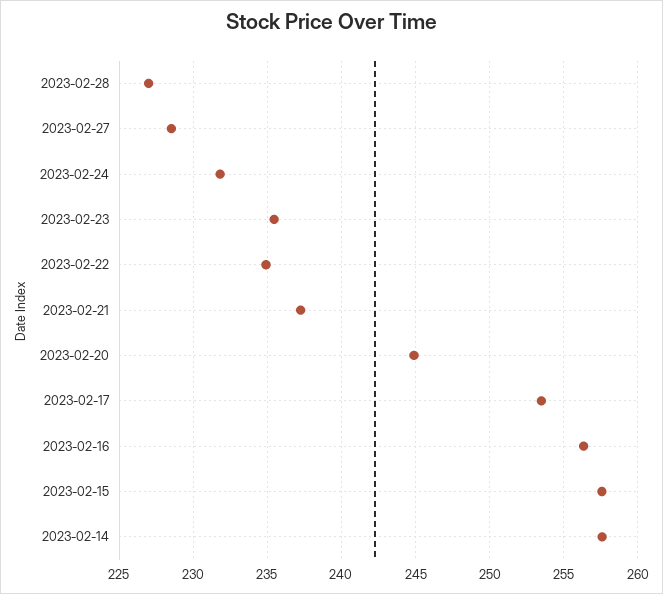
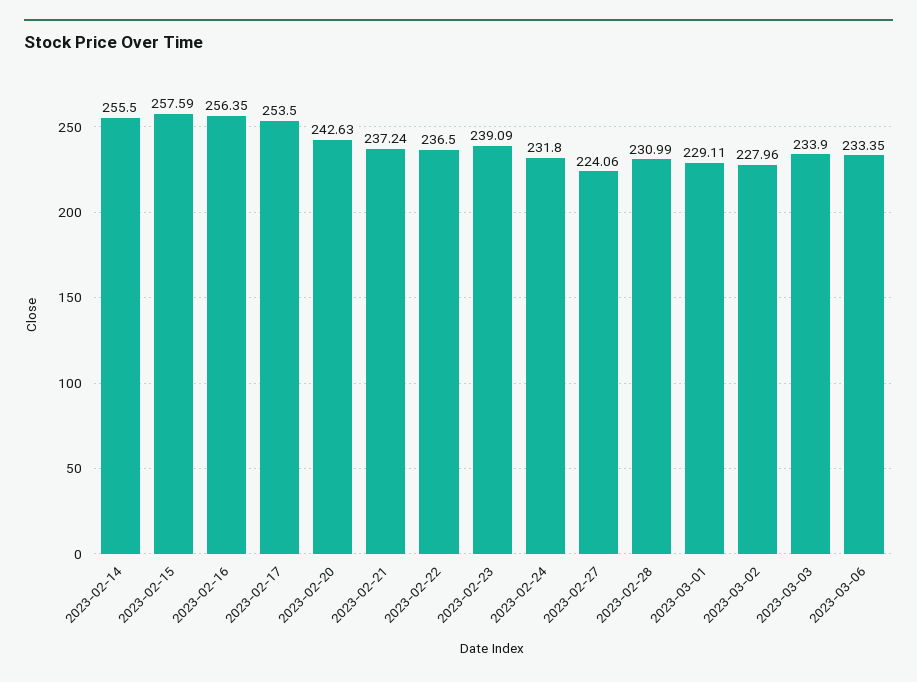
2023-02-28: 227 -> 230.99
2023-02-27: 228.5 -> 224.06
2023-02-23: 235.5 -> 239.09
2023-02-22: 235 -> 236.5
2023-02-20: 245 -> 242.63
2023-02-14: 257.5 -> 255.5
2023-03-01: none -> 229.11
2023-03-02: none -> 227.96
2023-03-03: none -> 233.9
2023-03-06: none -> 233.35

